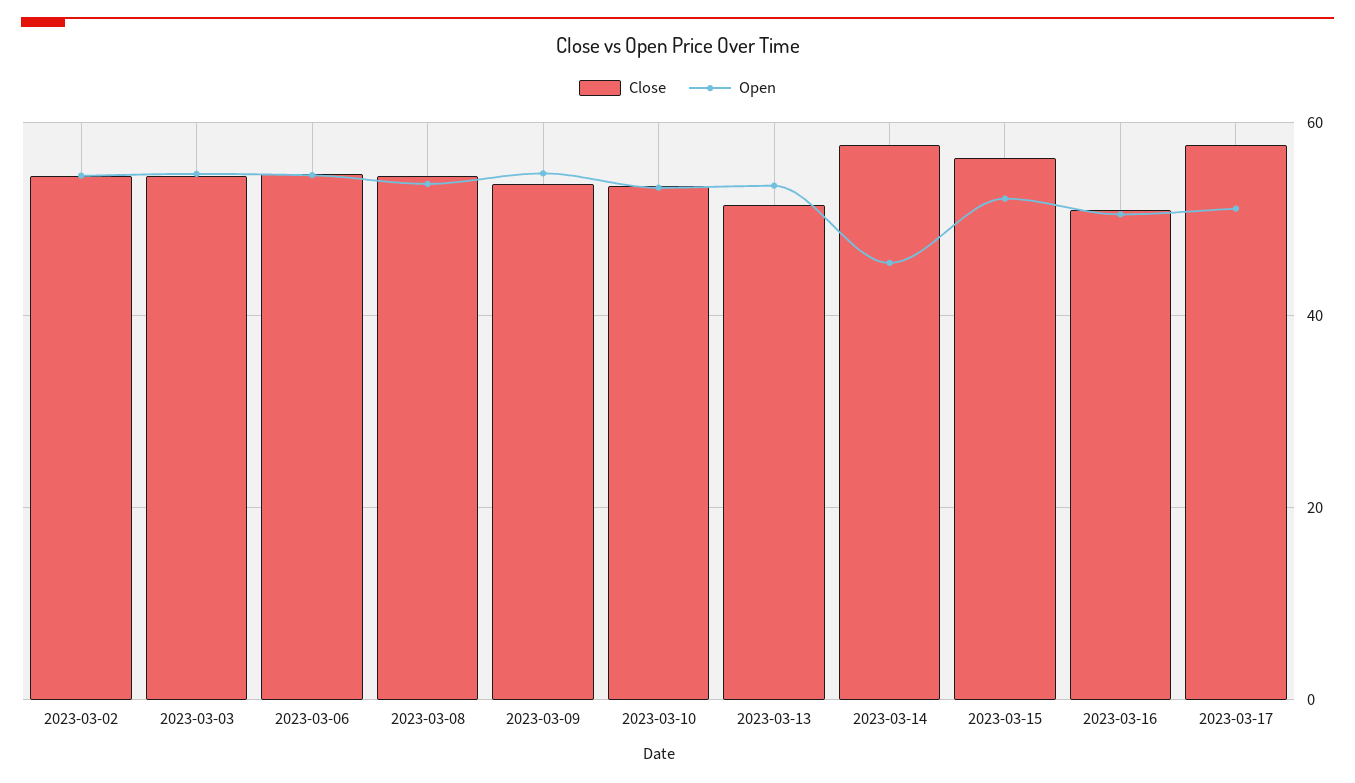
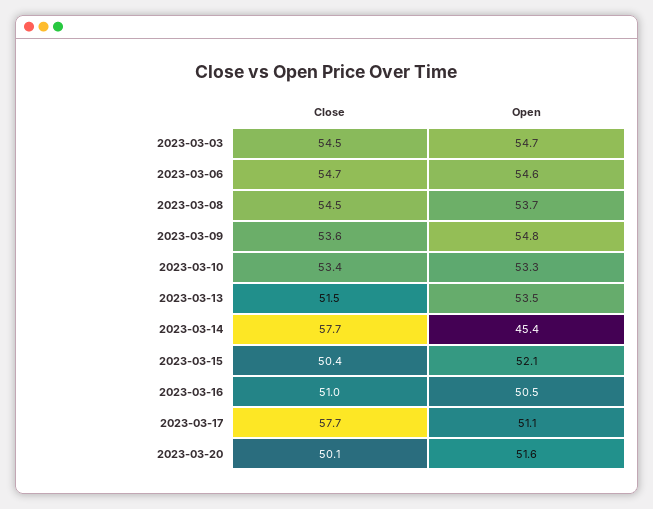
Close, 2023-03-02: 54 -> none
Open, 2023-03-02: 54 -> none
Close, 2023-03-15: 56 -> 50.4
Close, 2023-03-20: none -> 50.1
Open, 2023-03-20: none -> 51.6

